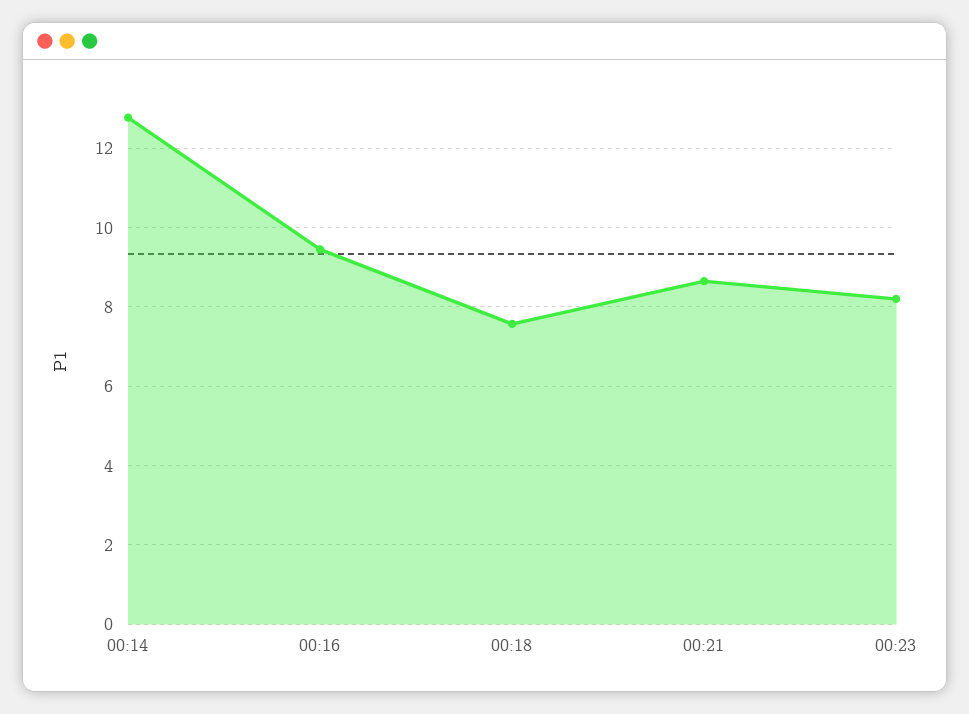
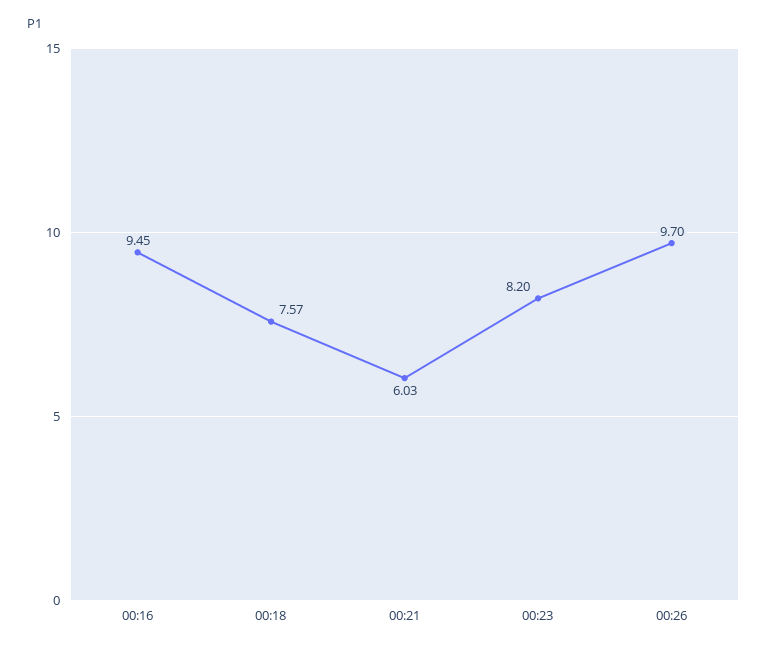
00:14: 12.8 -> none
00:21: 8.6 -> 6.03
00:26: none -> 9.7

